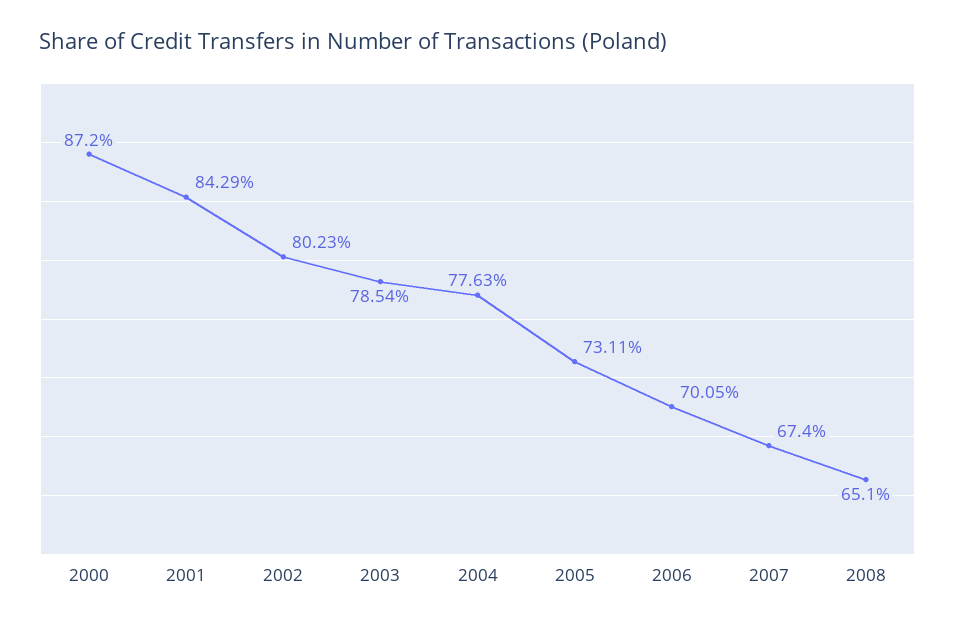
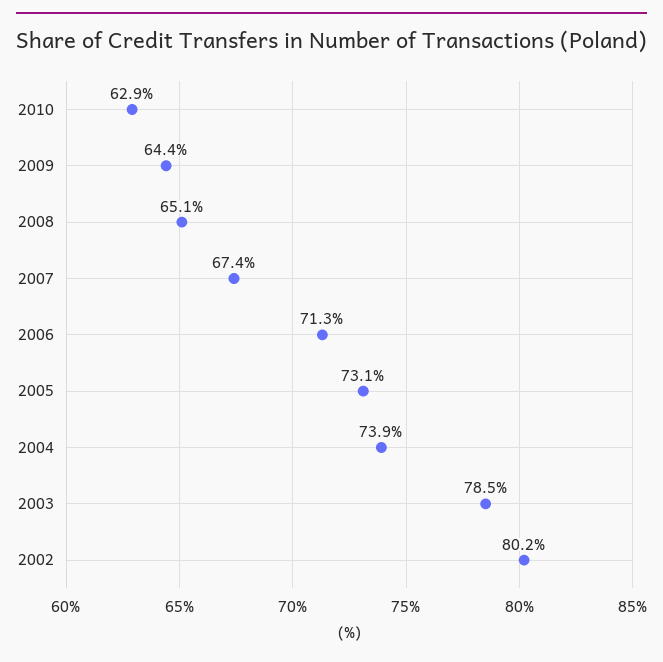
2000: 87.2 -> none
2001: 84.29 -> none
2004: 77.63 -> 73.9
2006: 70.05 -> 71.3
2010: none -> 62.9
2009: none -> 64.4

